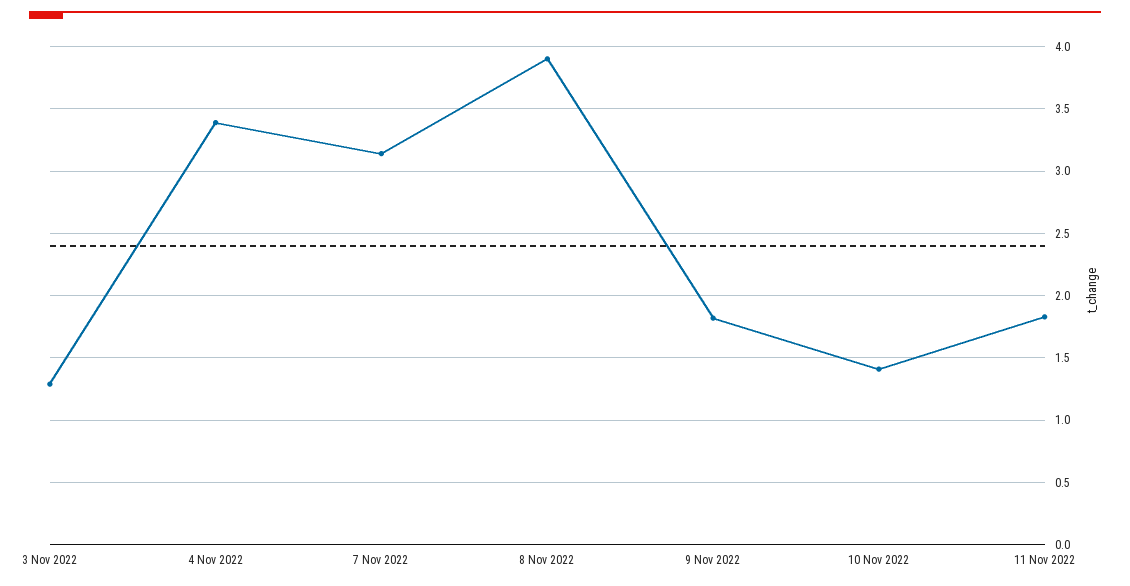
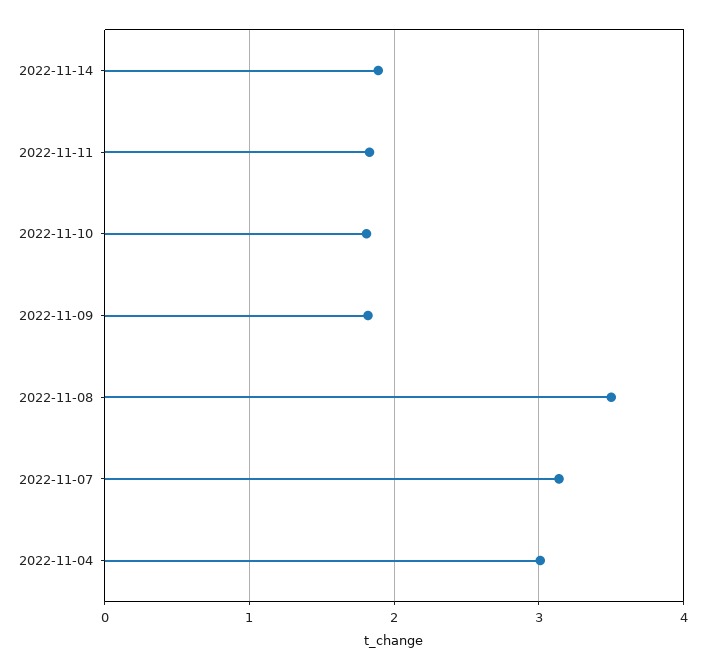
3 Nov 2022: 1.3 -> none
4 Nov 2022: 3.4 -> 3
8 Nov 2022: 3.9 -> 3.5
10 Nov 2022: 1.4 -> 1.8
2022-11-14: none -> 1.9

